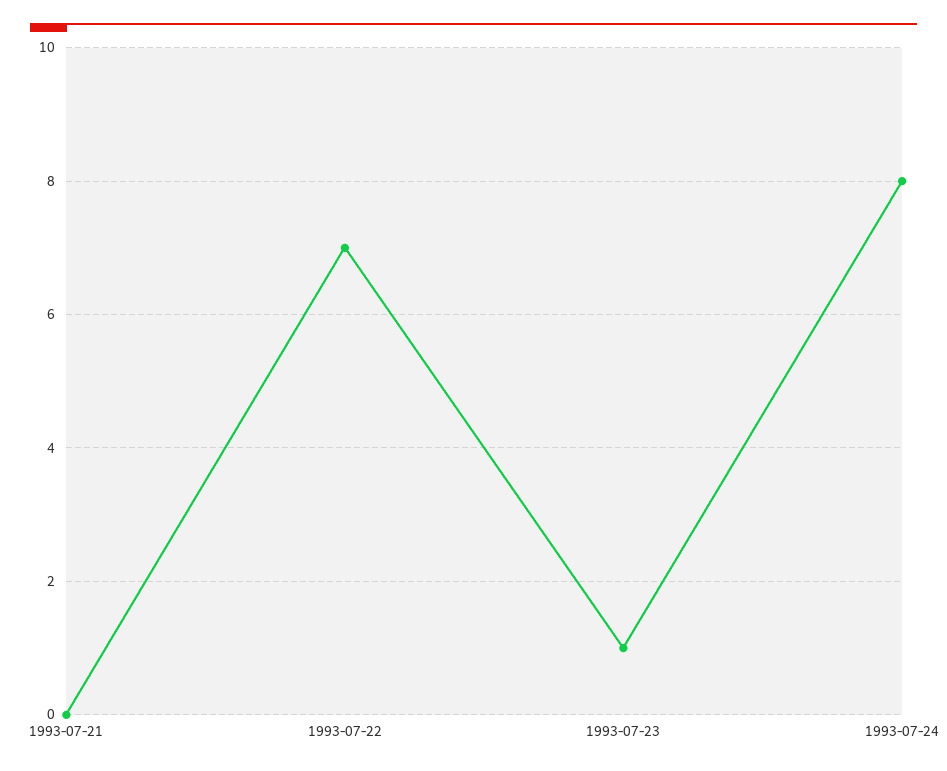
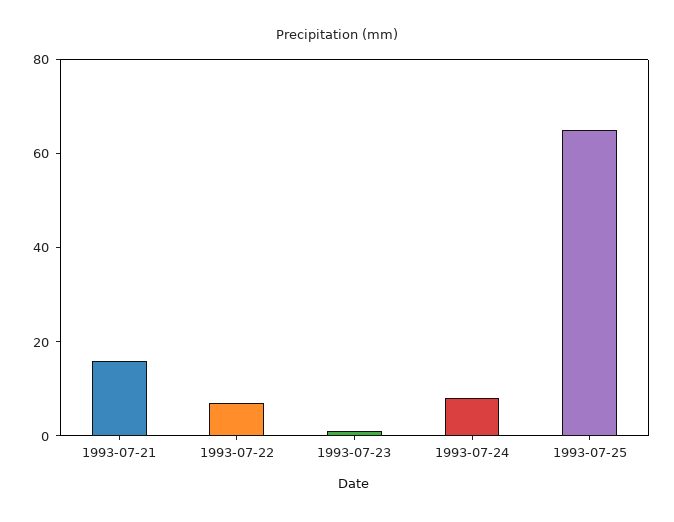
1993-07-21: 0 -> 15
1993-07-25: none -> 65

